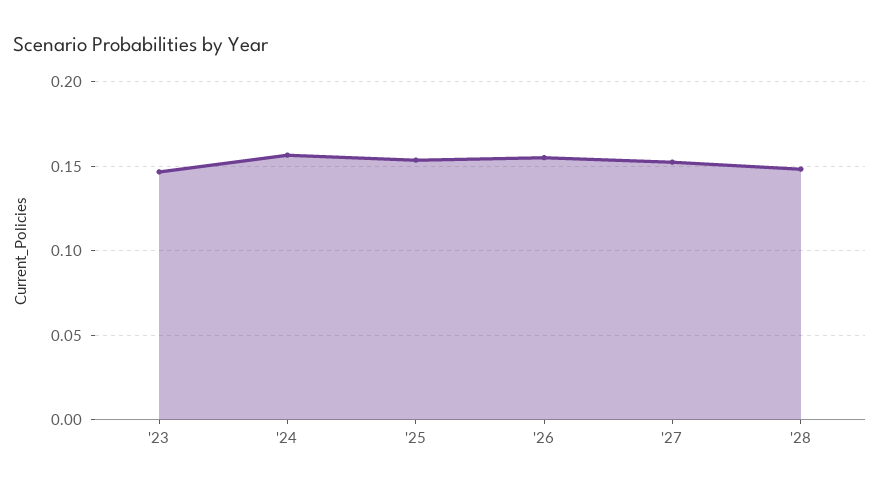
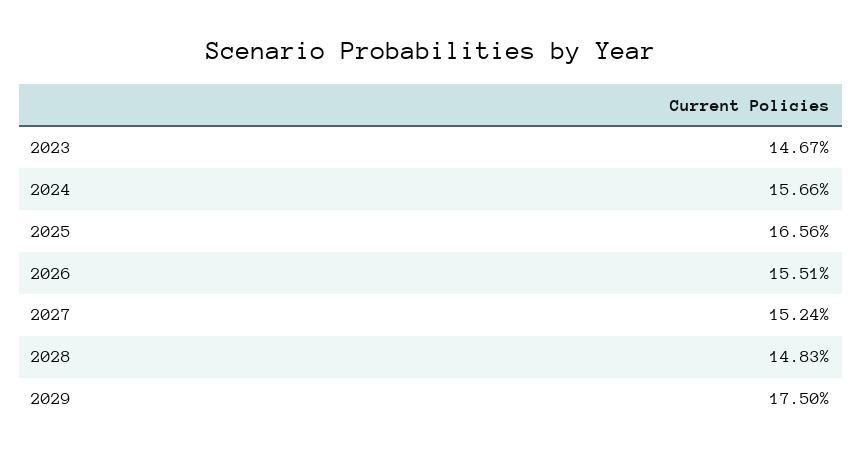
'25: 0.155 -> 0.1656
2029: none -> 0.175

